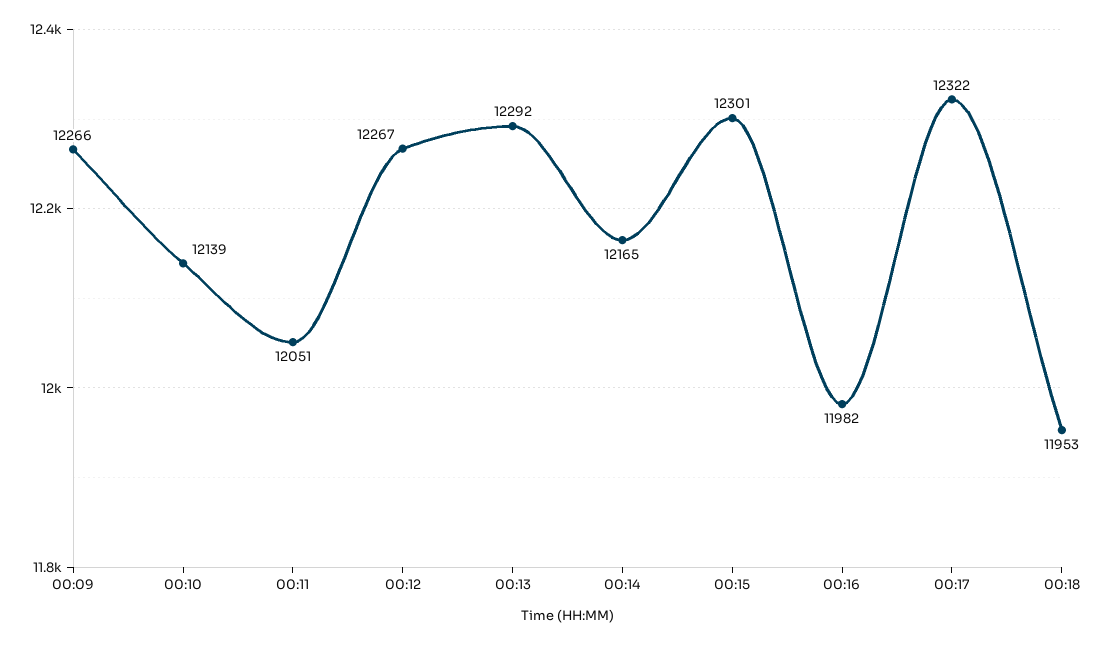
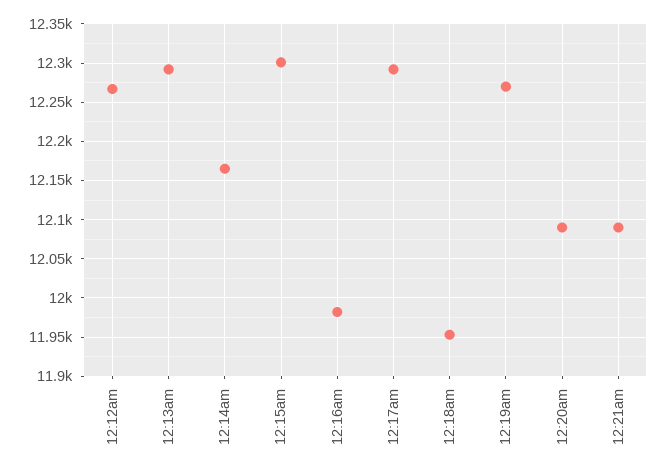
00:09: 12266 -> none
00:10: 12139 -> none
00:11: 12051 -> none
00:17: 12322 -> 12290
12:19am: none -> 12270
12:20am: none -> 12090
12:21am: none -> 12090

